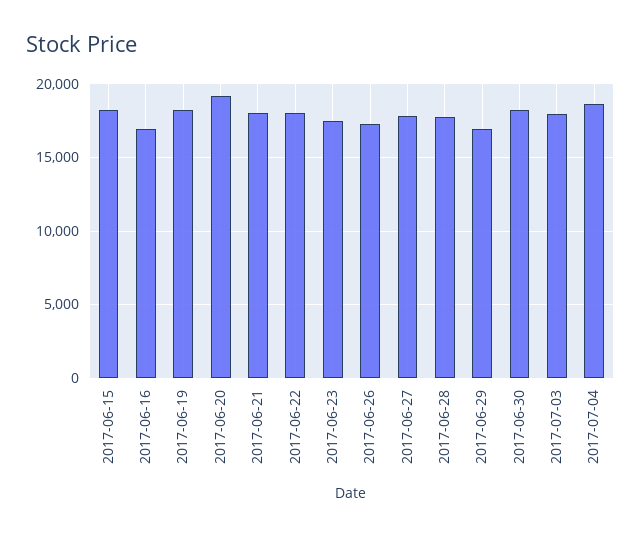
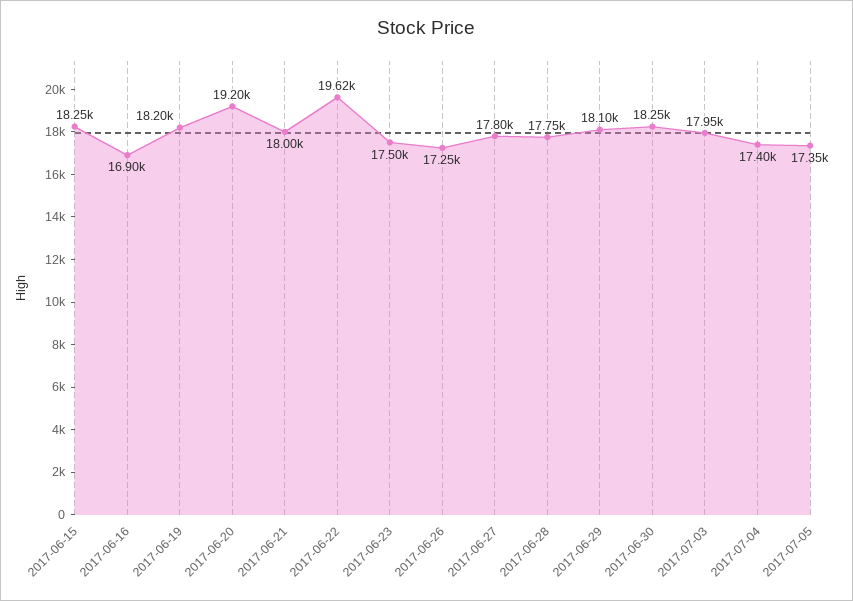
2017-06-22: 18000 -> 19620
2017-06-29: 17000 -> 18100
2017-07-04: 18500 -> 17400
2017-07-05: none -> 17350

